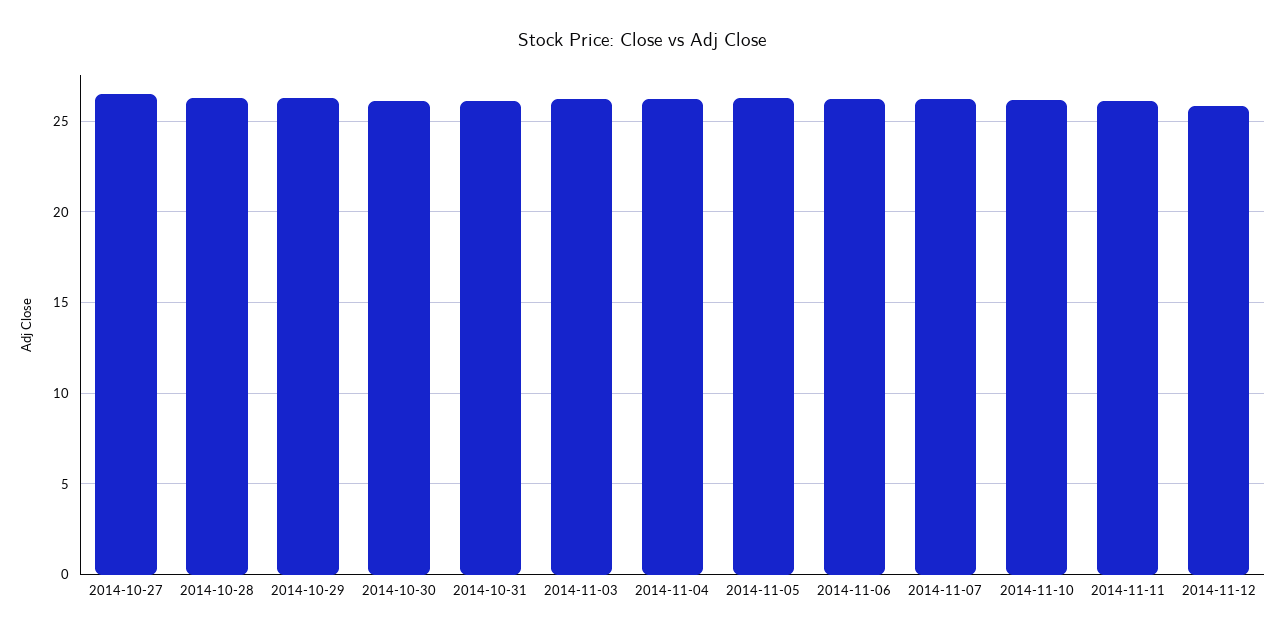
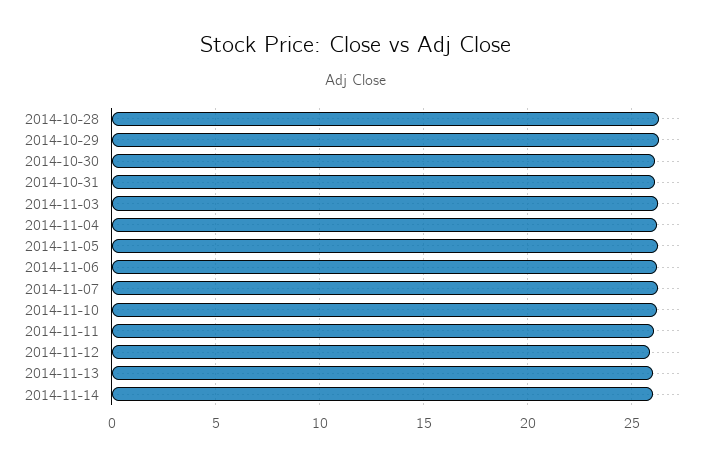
2014-10-27: 26.5 -> none
2014-11-13: none -> 26
2014-11-14: none -> 26

